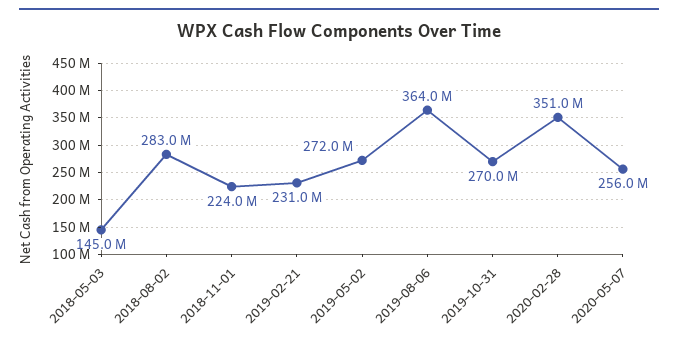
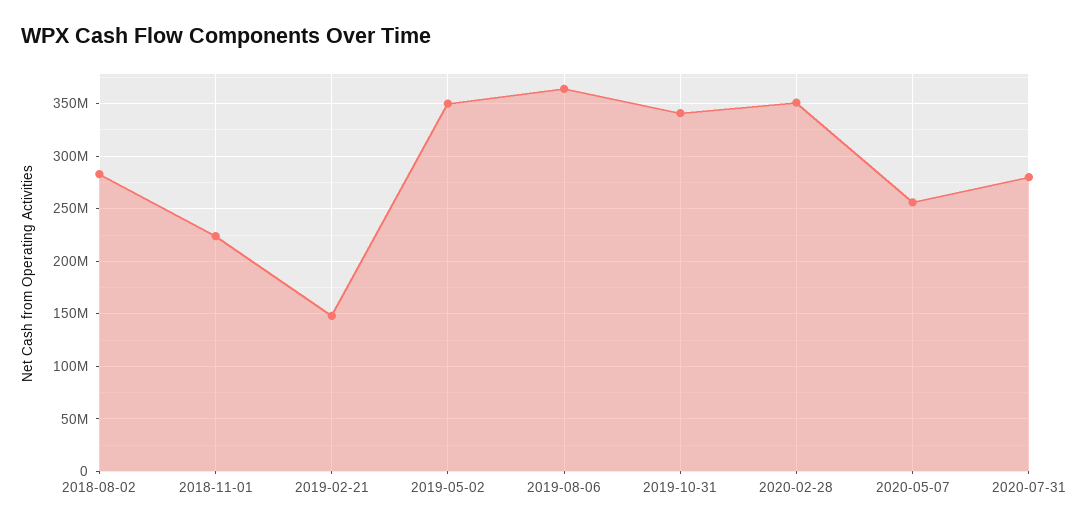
2018-05-03: 145000000 -> none
2019-02-21: 231000000 -> 150000000
2019-05-02: 272000000 -> 350000000
2019-10-31: 270000000 -> 340000000
2020-07-31: none -> 280000000

